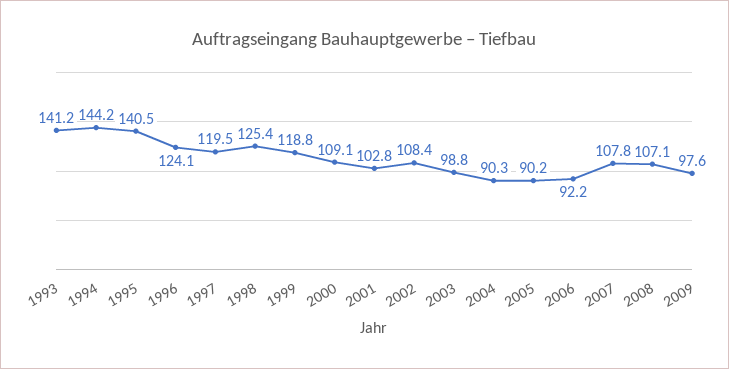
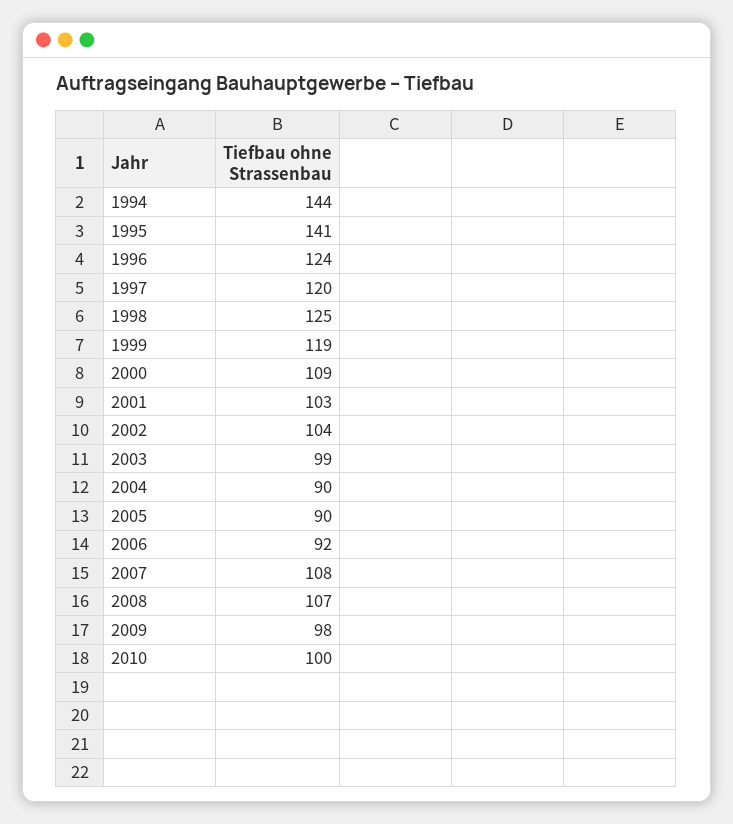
1993: 141.2 -> none
2002: 108.4 -> 104
2010: none -> 100

